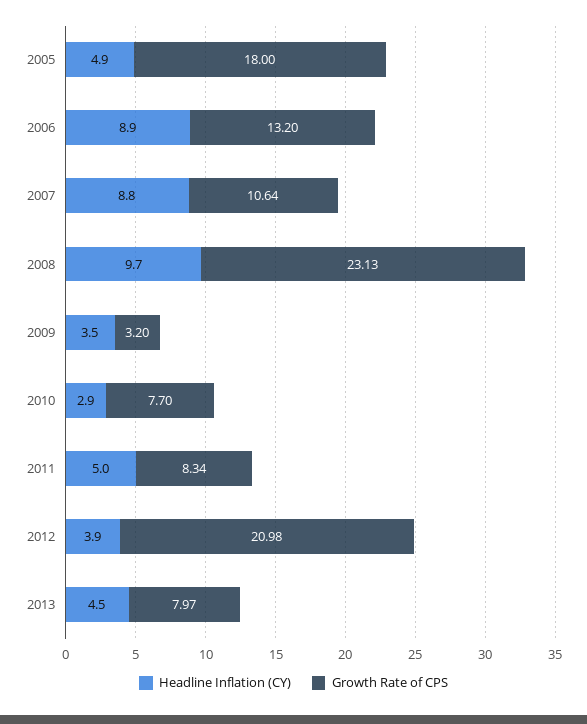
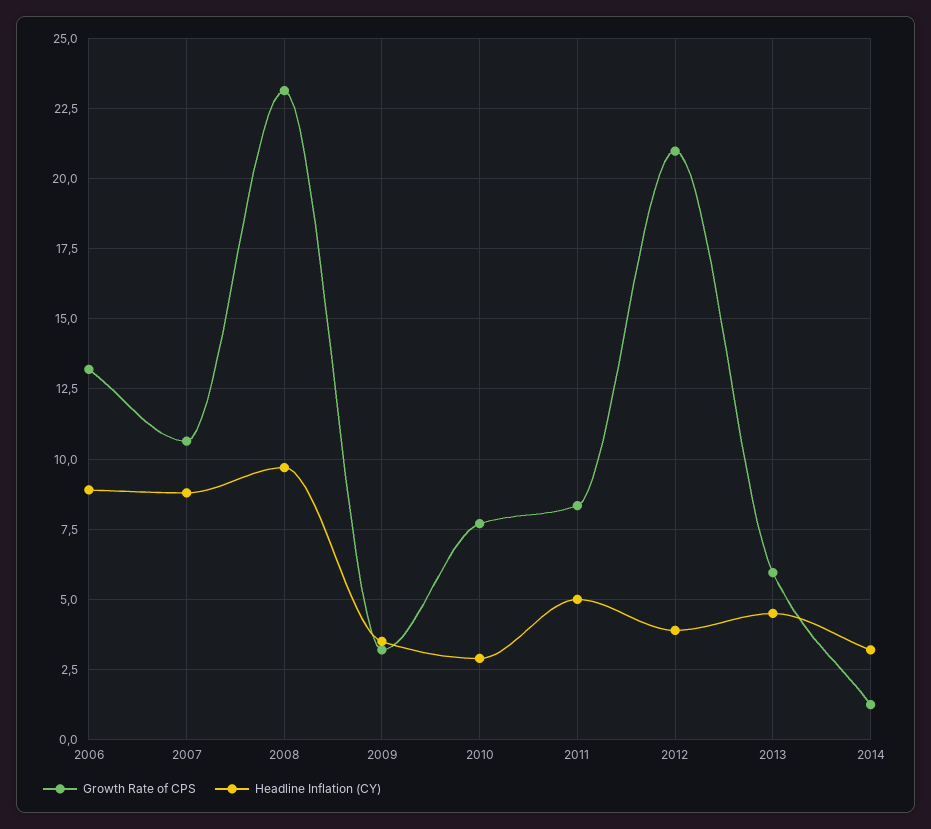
Headline Inflation (CY), 2005: 4.9 -> none
Growth Rate of CPS, 2005: 18 -> none
Growth Rate of CPS, 2013: 7.97 -> 6
Growth Rate of CPS, 2014: none -> 1.25
Headline Inflation (CY), 2014: none -> 3.25

